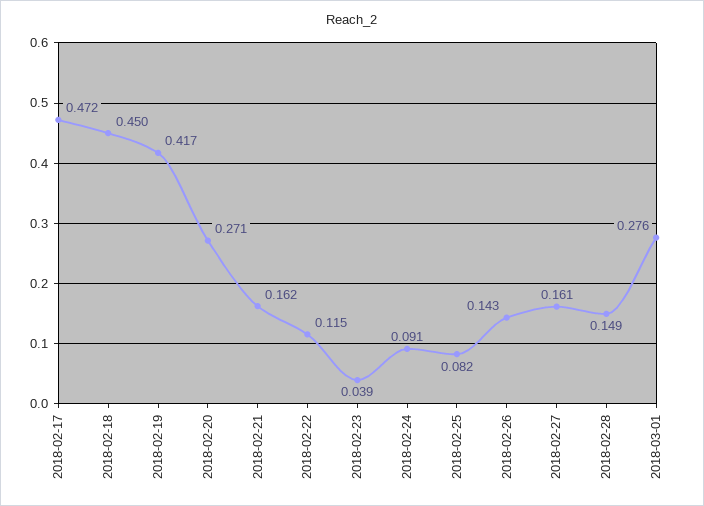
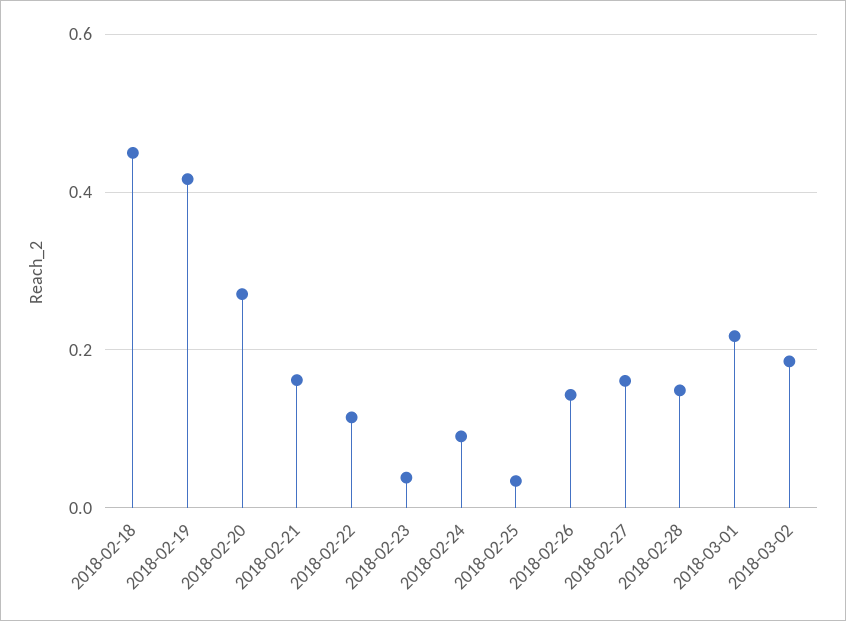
2018-02-17: 0.472 -> none
2018-02-25: 0.082 -> 0.04
2018-03-01: 0.276 -> 0.22
2018-03-02: none -> 0.18

